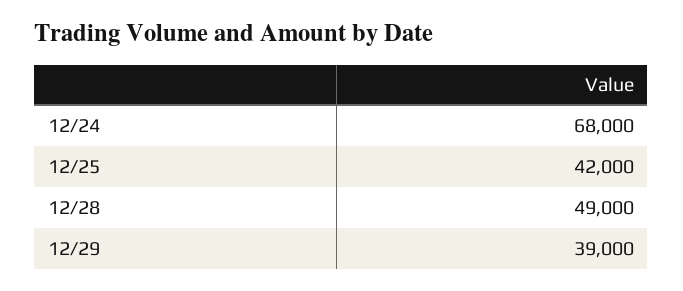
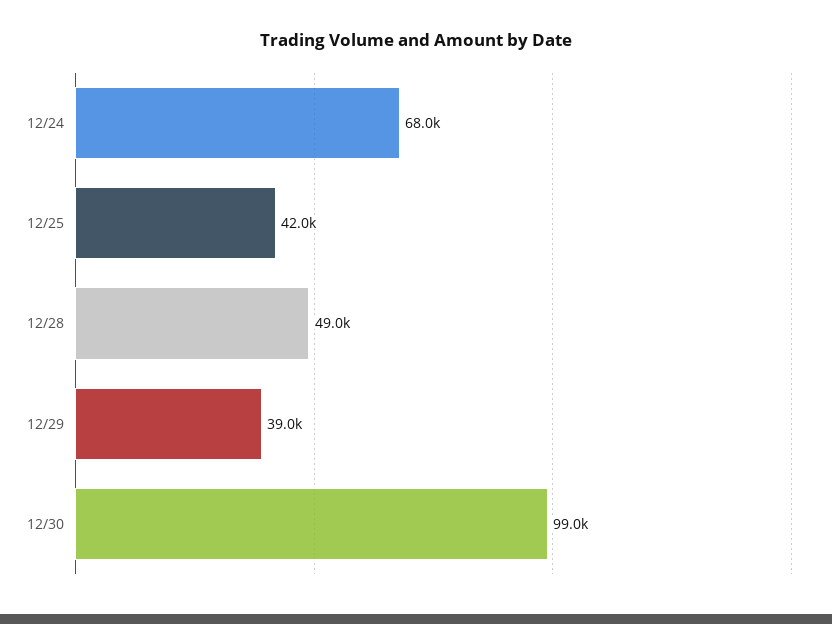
12/30: none -> 99000

